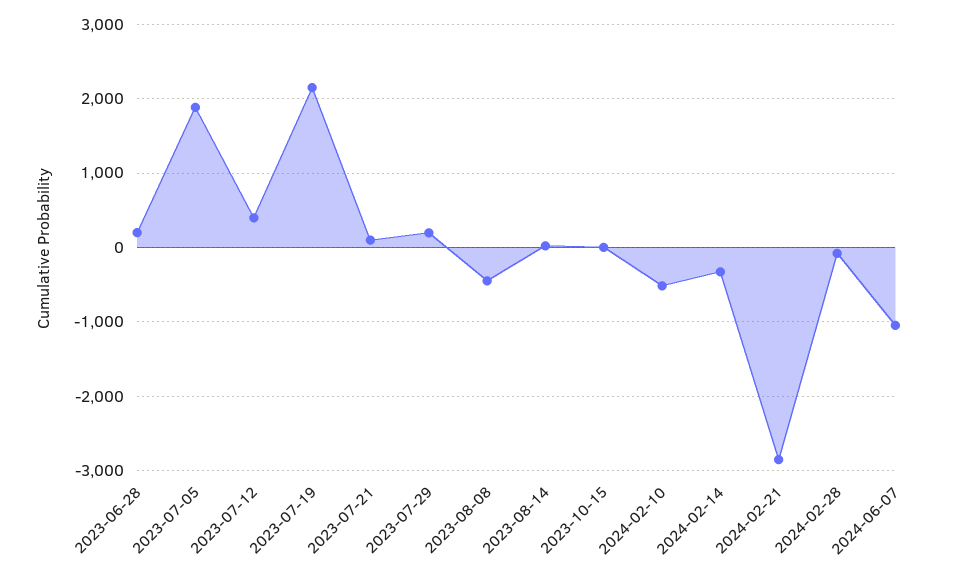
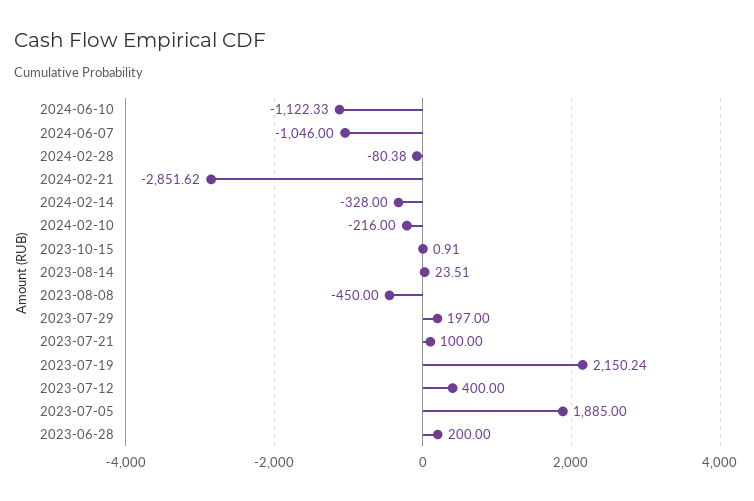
2024-02-10: -500 -> -216
2024-06-10: none -> -1122.33

